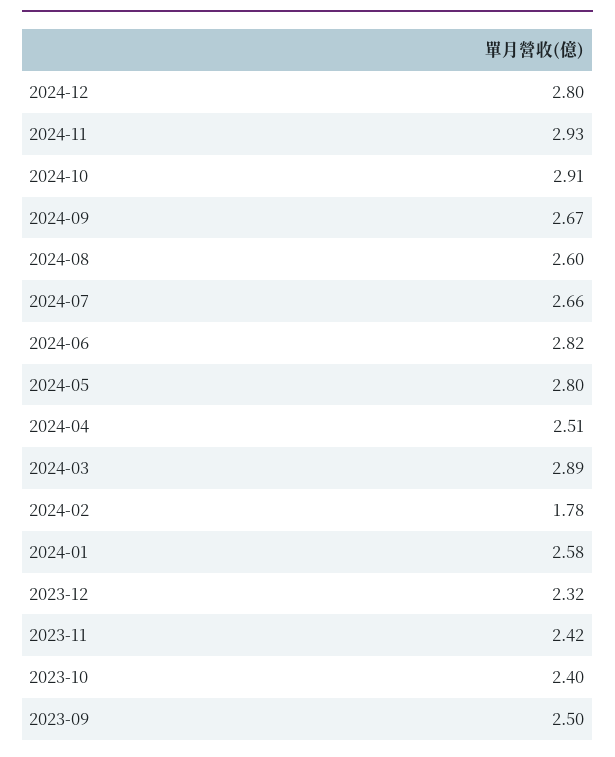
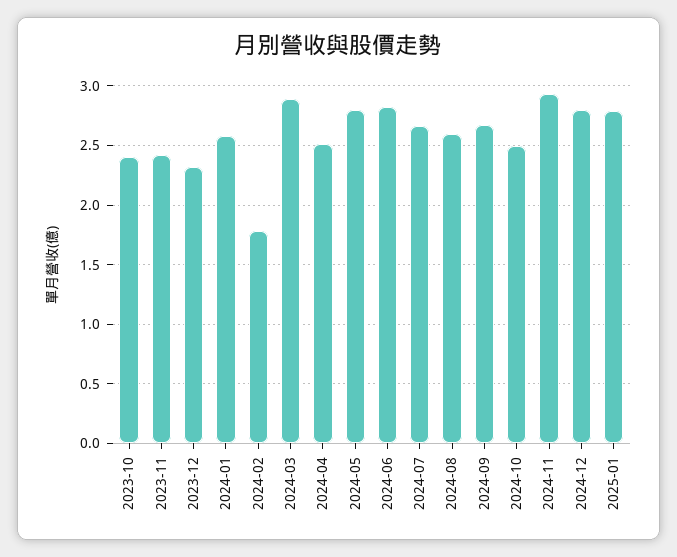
2024-10: 2.91 -> 2.5
2023-09: 2.5 -> none
2025-01: none -> 2.8

